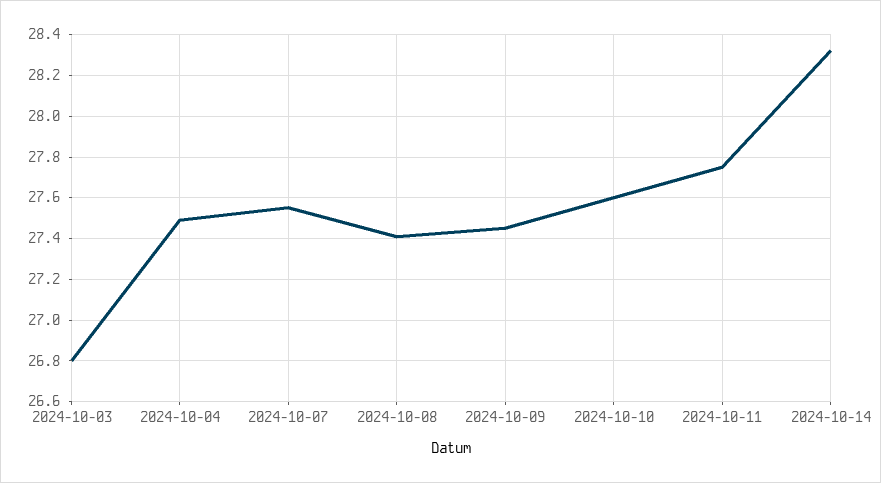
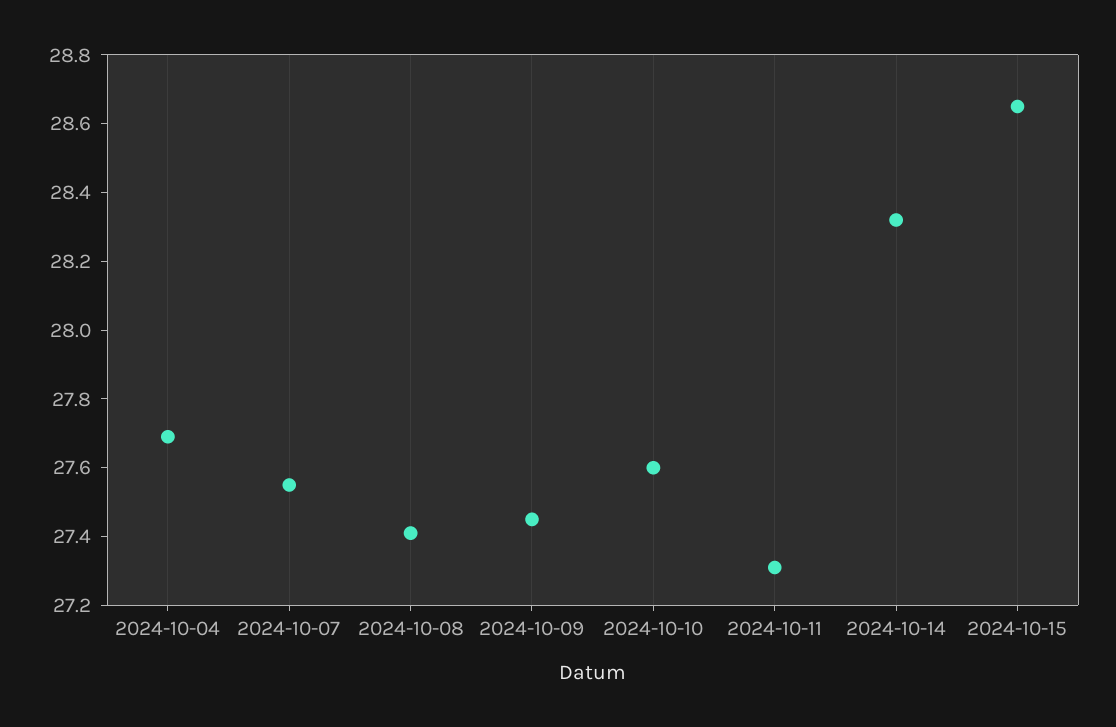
2024-10-03: 26.8 -> none
2024-10-04: 27.5 -> 27.7
2024-10-11: 27.75 -> 27.3
2024-10-15: none -> 28.65

